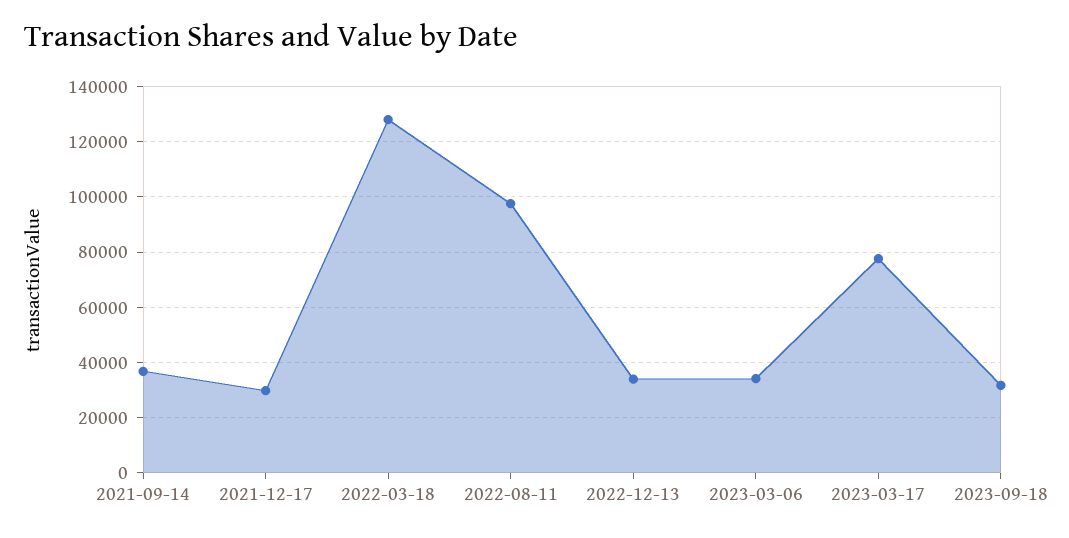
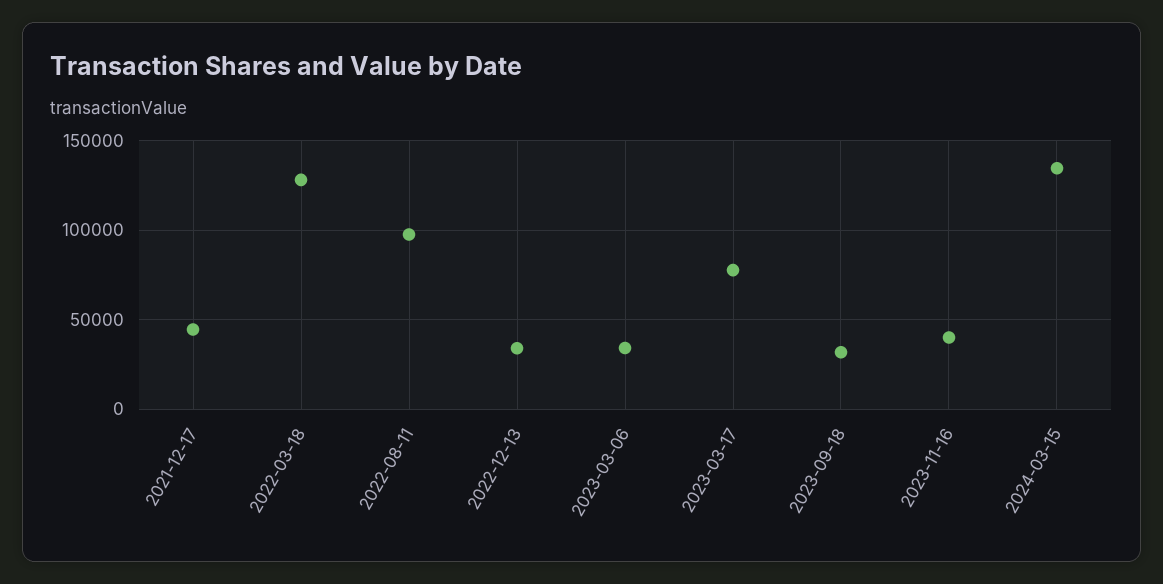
2021-09-14: 37500 -> none
2021-12-17: 30000 -> 45000
2023-11-16: none -> 40000
2024-03-15: none -> 135000

